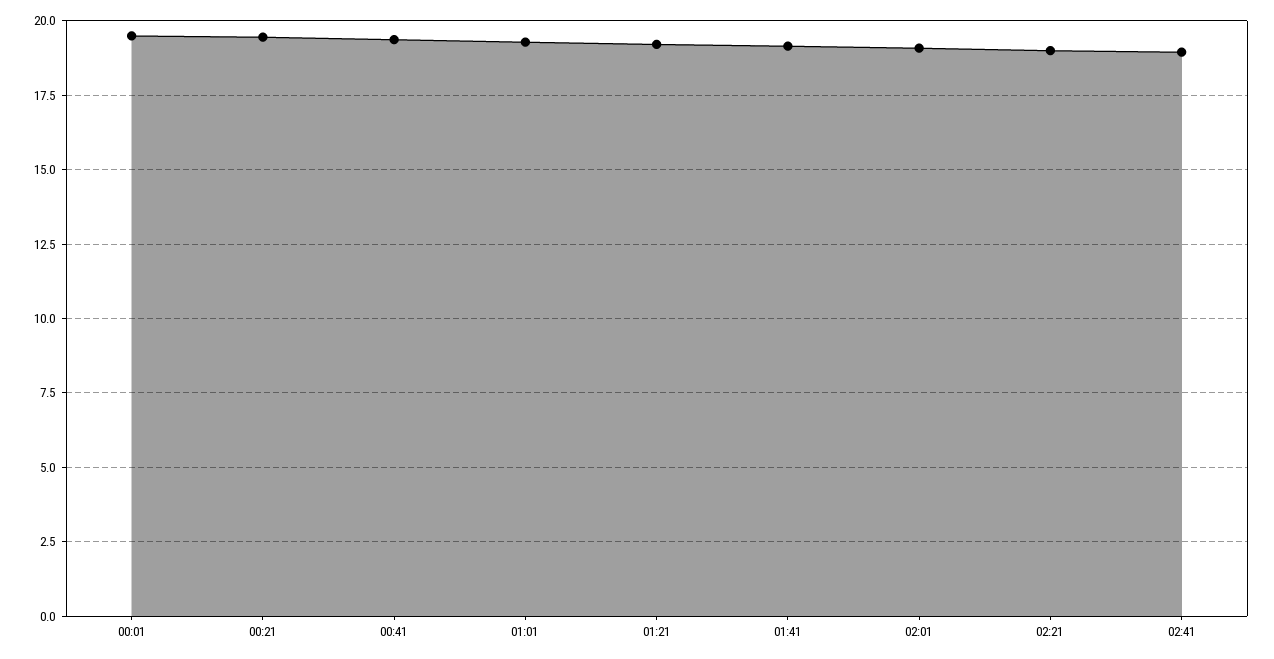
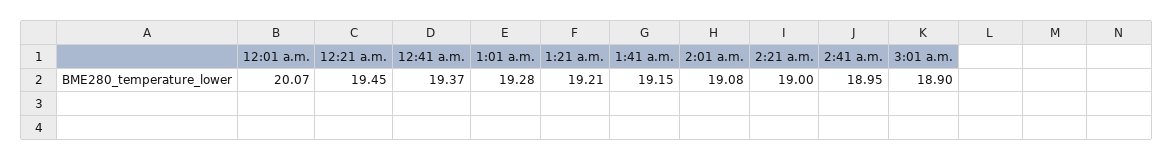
00:01: 19.5 -> 20.07
3:01 a.m.: none -> 18.9

